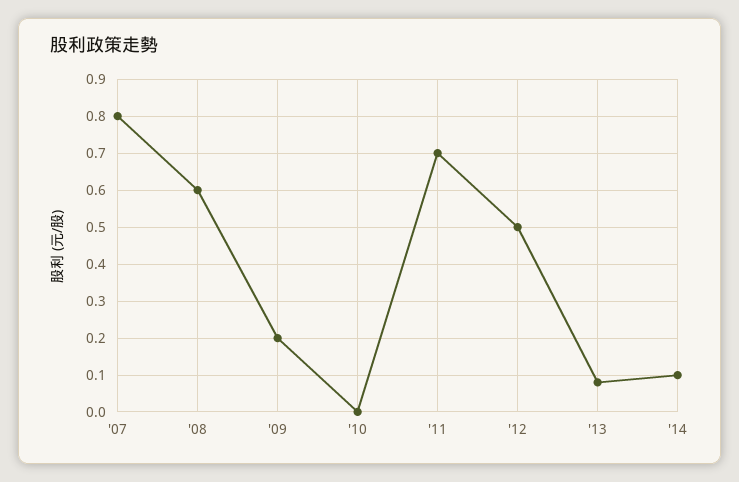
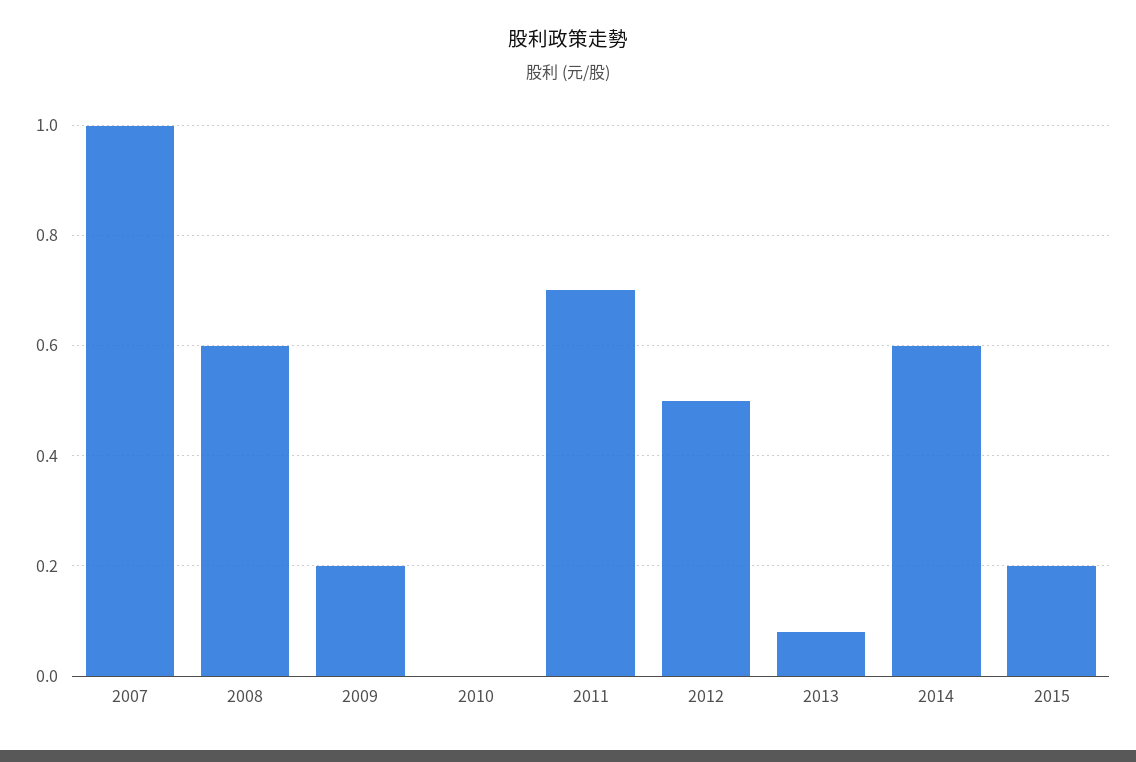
'07: 0.8 -> 1
'14: 0.1 -> 0.6
2015: none -> 0.2

